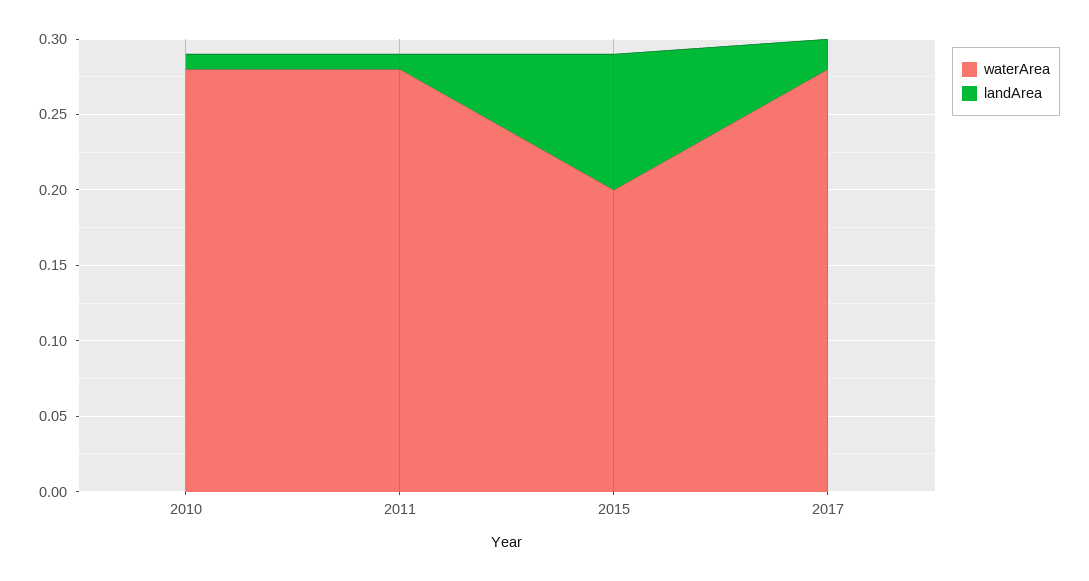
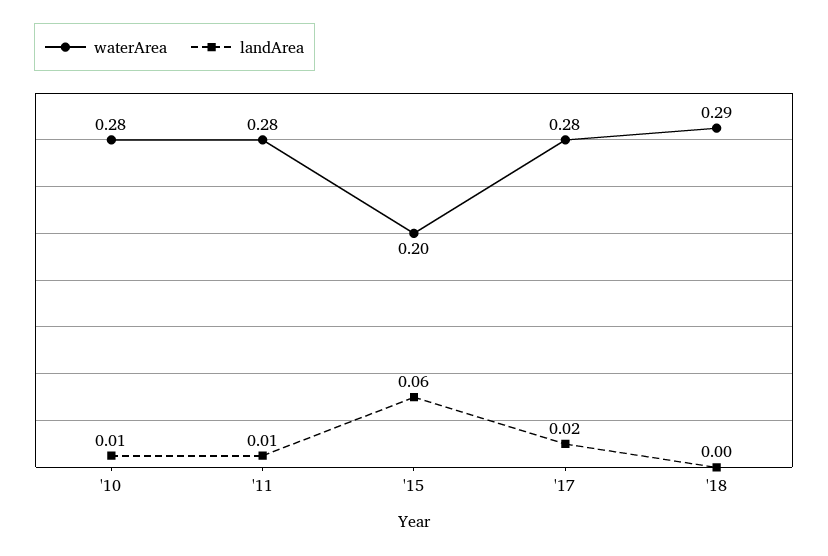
landArea, 2015: 0.09 -> 0.06
waterArea, '18: none -> 0.29
landArea, '18: none -> 0

